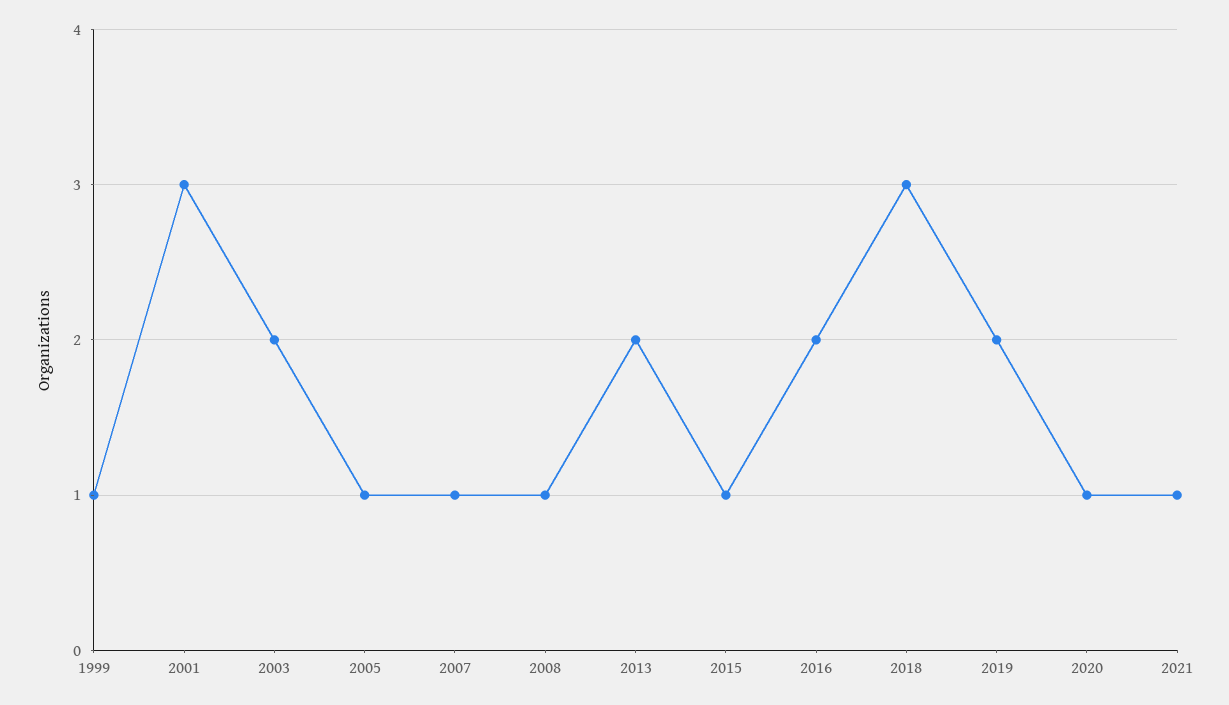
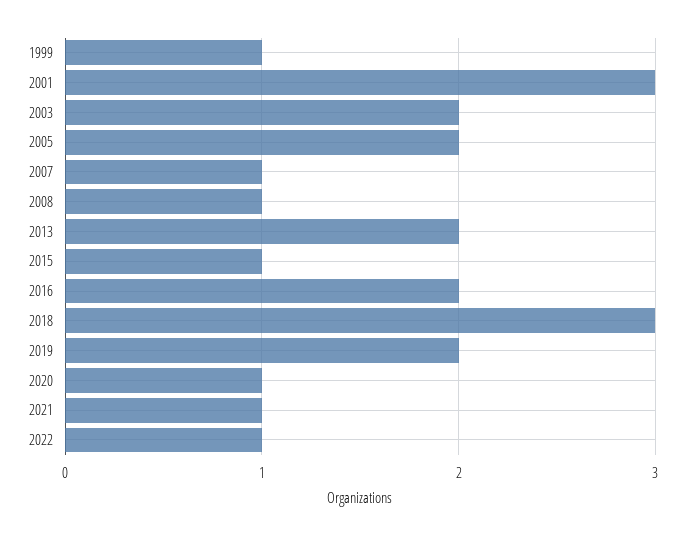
2005: 1 -> 2
2022: none -> 1

